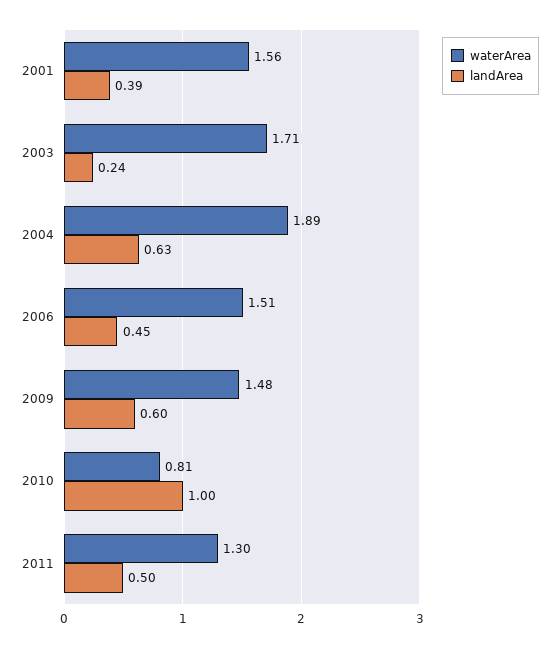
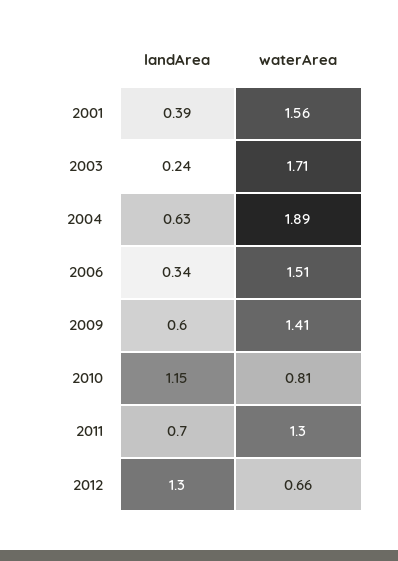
landArea, 2006: 0.45 -> 0.34
waterArea, 2009: 1.48 -> 1.41
landArea, 2010: 1 -> 1.15
landArea, 2011: 0.5 -> 0.7
landArea, 2012: none -> 1.3
waterArea, 2012: none -> 0.66

